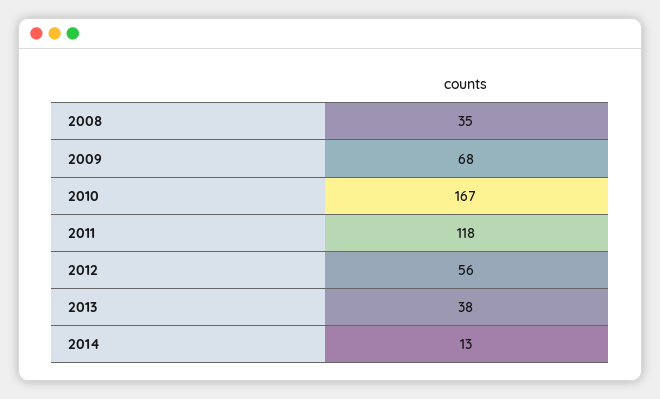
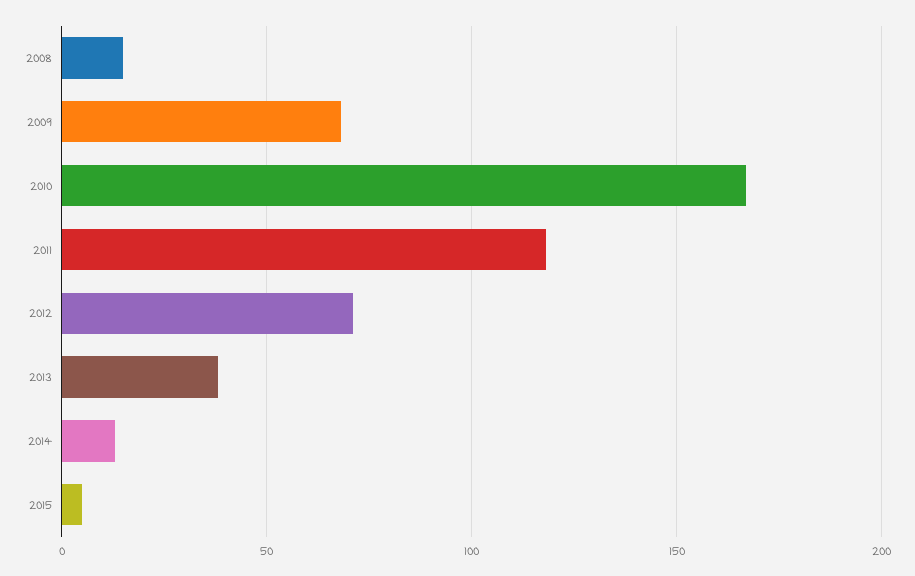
2008: 35 -> 15
2012: 56 -> 70
2015: none -> 5

